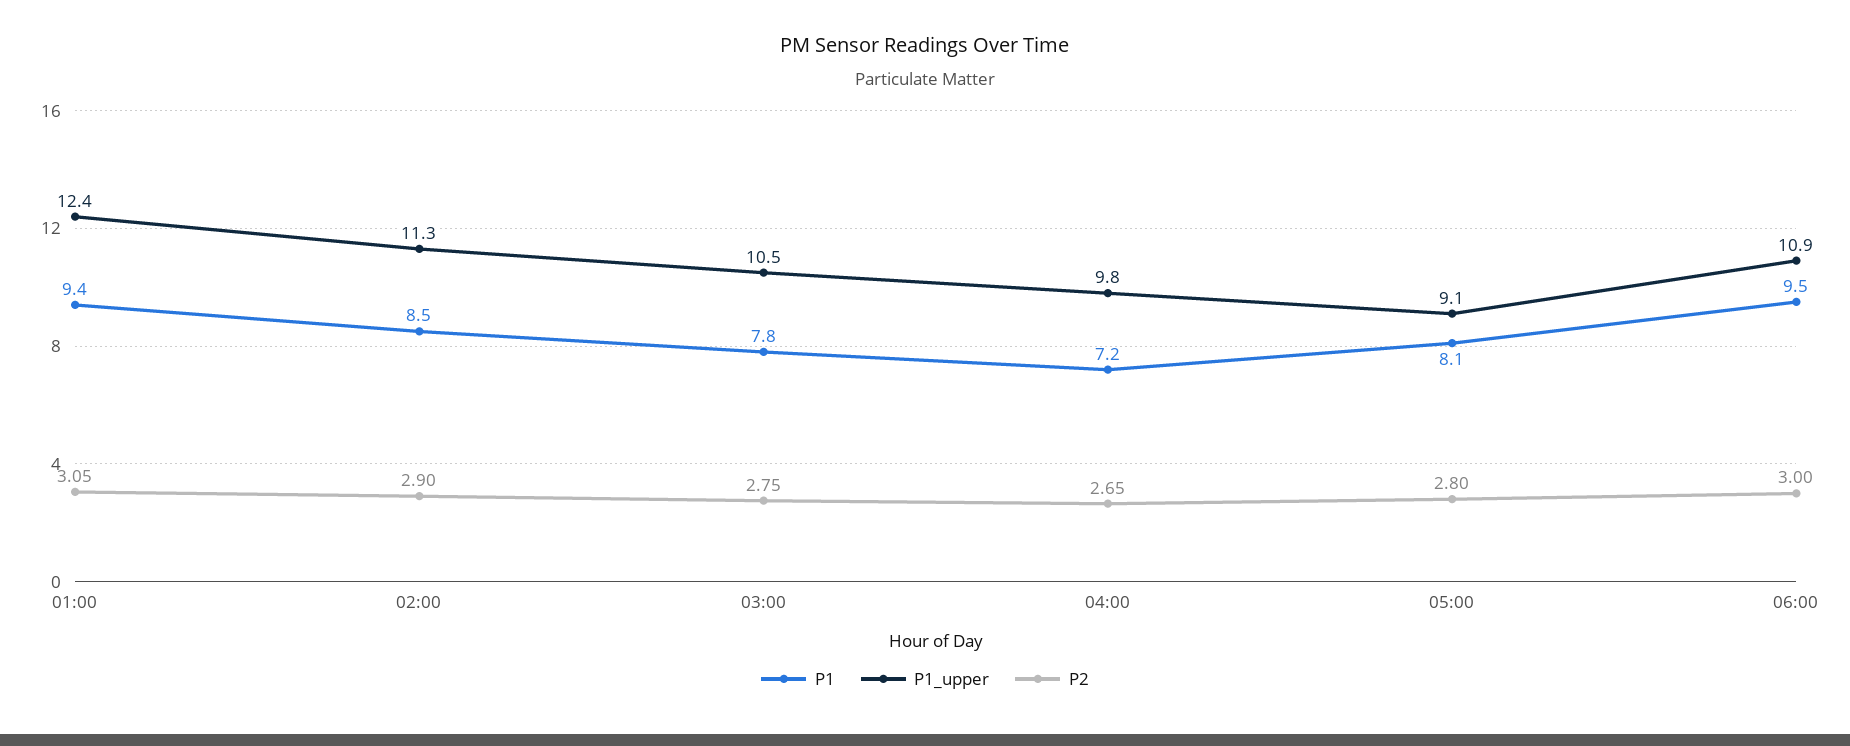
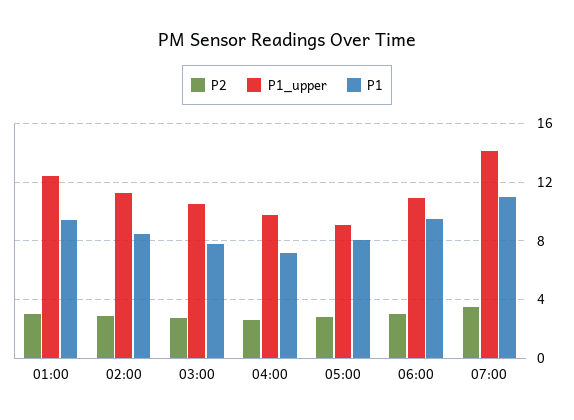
P2, 07:00: none -> 3.5
P1_upper, 07:00: none -> 14
P1, 07:00: none -> 11

